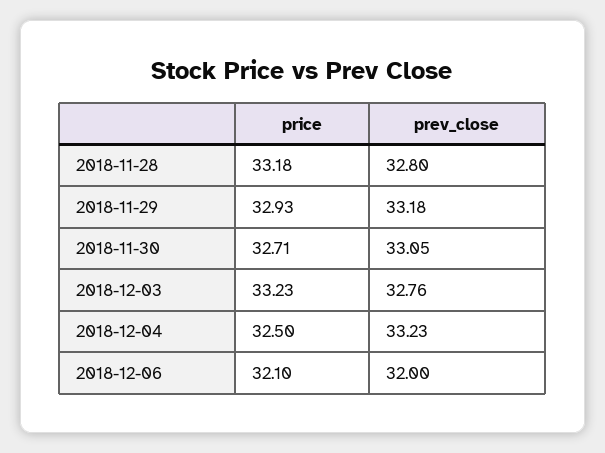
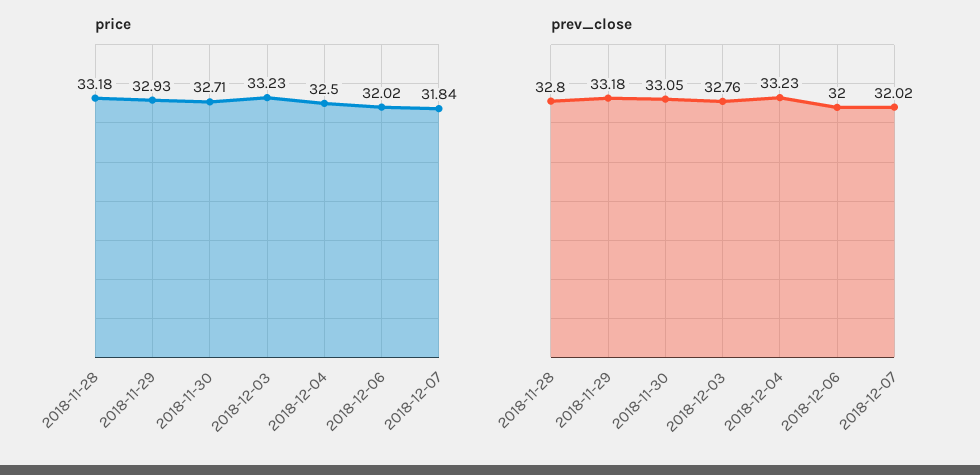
price, 2018-12-06: 32.1 -> 32.02
price, 2018-12-07: none -> 31.84
prev_close, 2018-12-07: none -> 32.02

